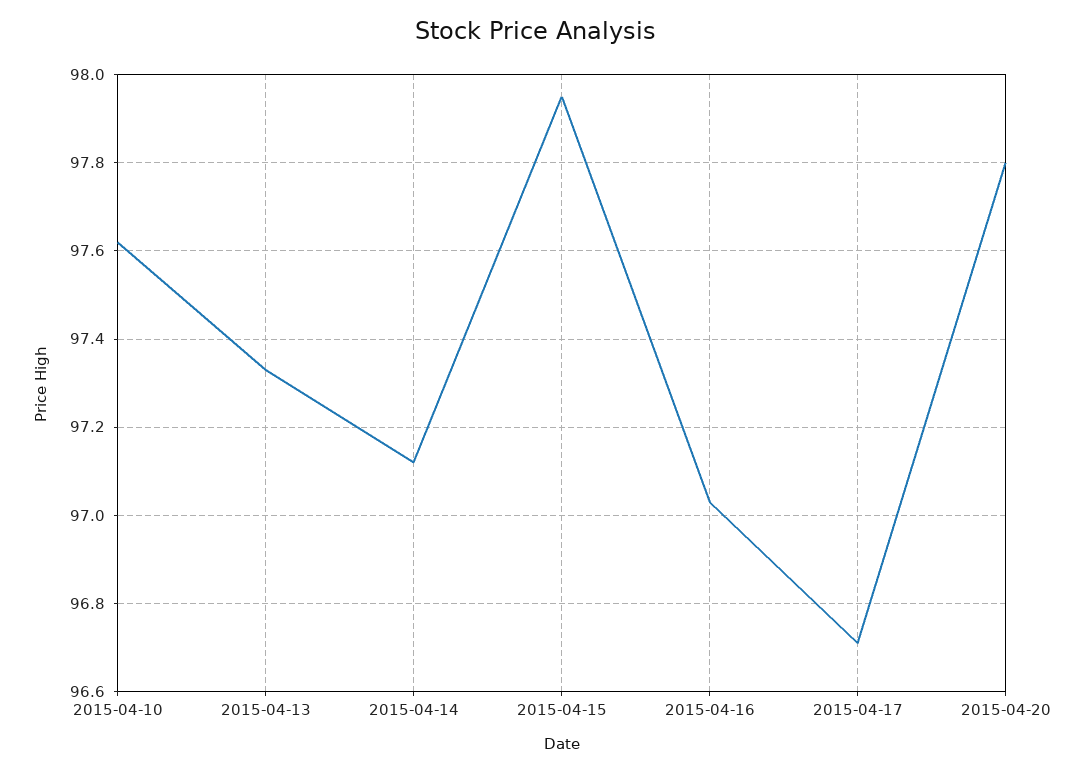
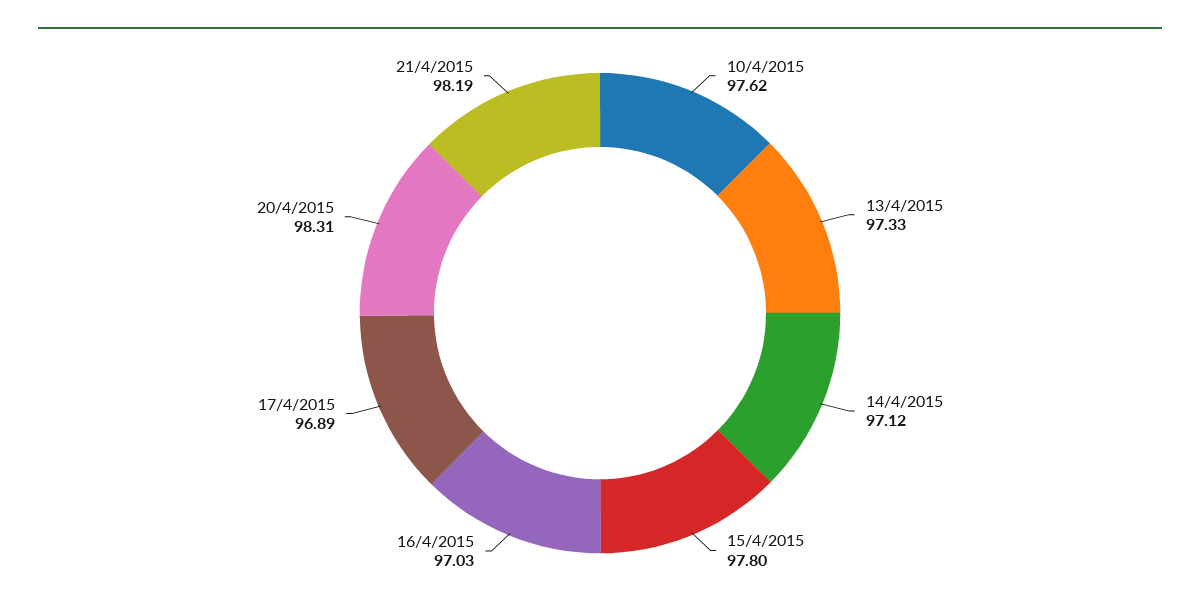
2015-04-15: 97.95 -> 97.8
2015-04-17: 96.7 -> 96.89
2015-04-20: 97.8 -> 98.31
21/4/2015: none -> 98.19

